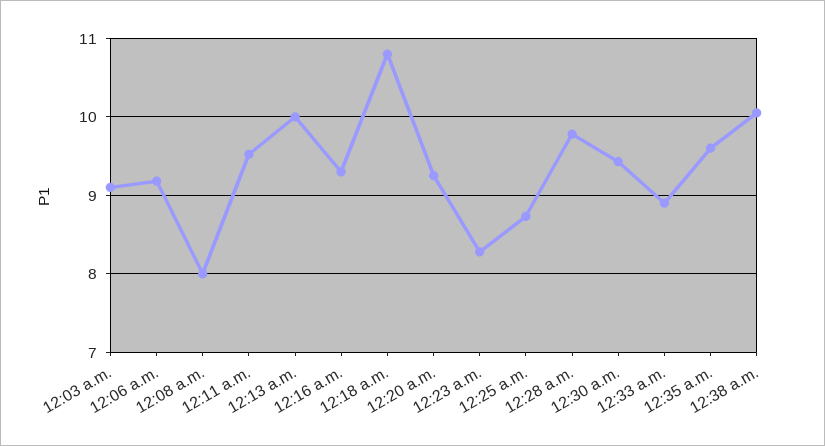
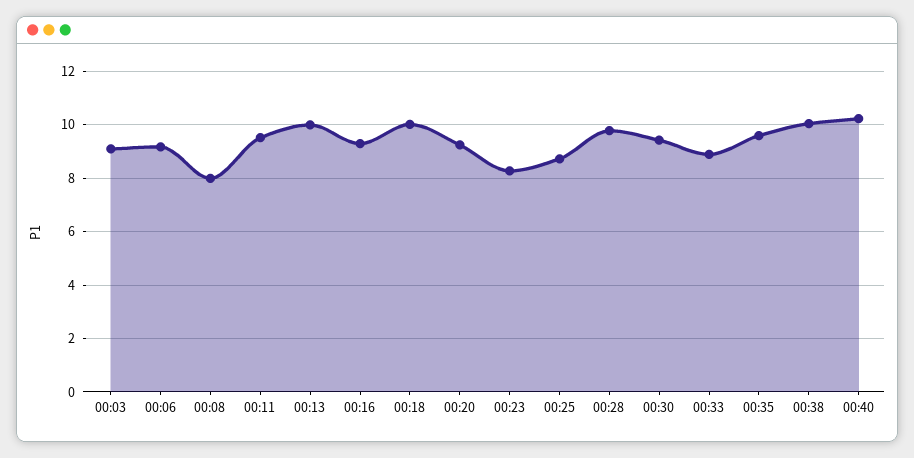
12:18 a.m.: 10.8 -> 10
00:40: none -> 10.25

